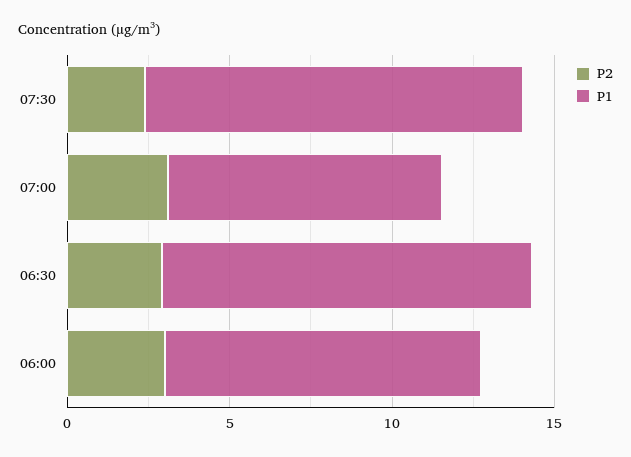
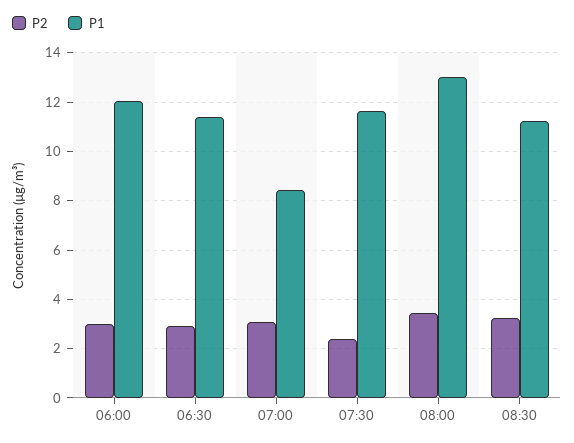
P1, 06:00: 10 -> 12
P2, 08:00: none -> 3.5
P1, 08:00: none -> 13
P2, 08:30: none -> 3.25
P1, 08:30: none -> 11.25

